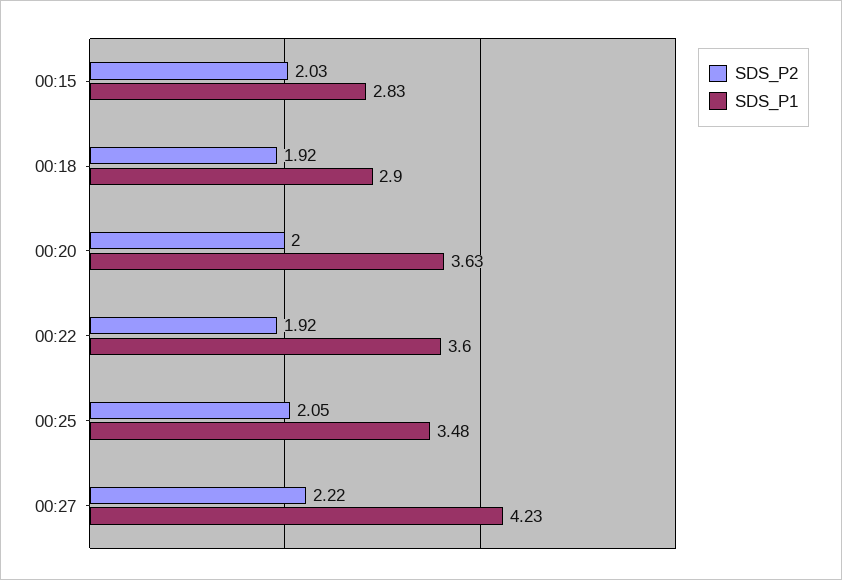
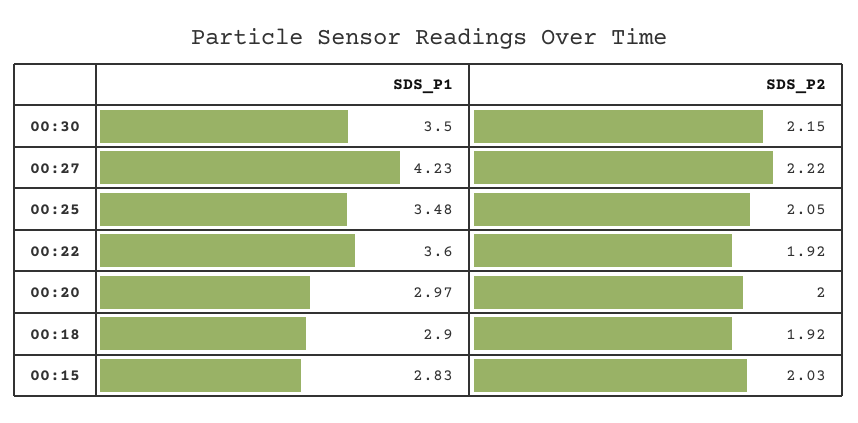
SDS_P1, 00:20: 3.63 -> 2.97
SDS_P1, 00:30: none -> 3.5
SDS_P2, 00:30: none -> 2.15

